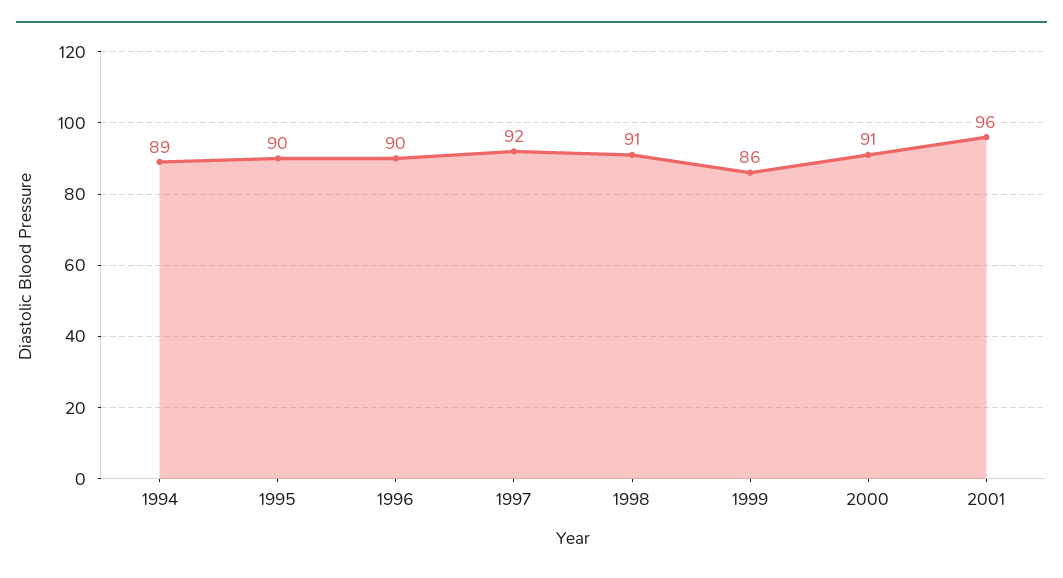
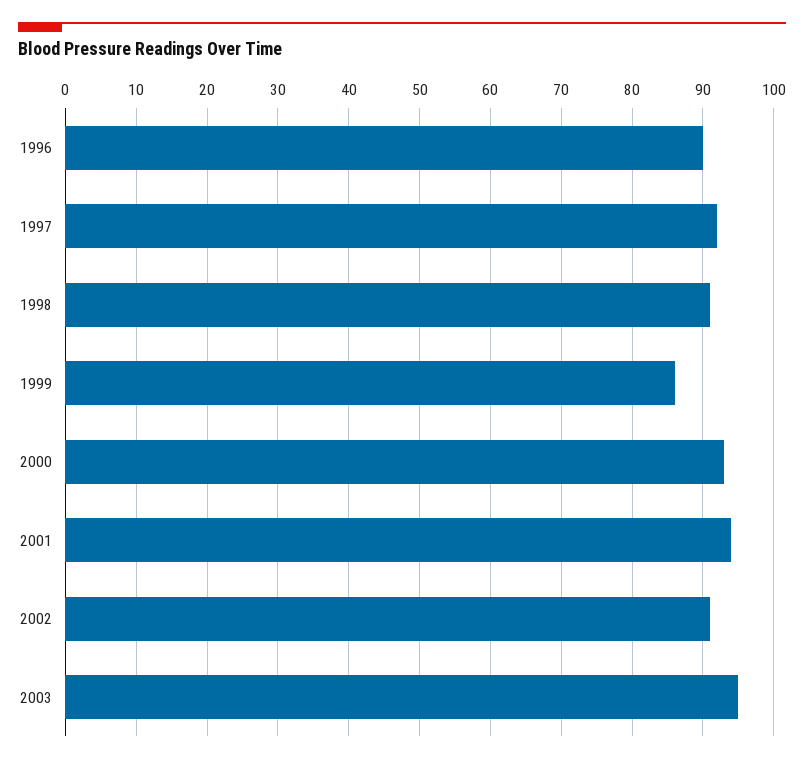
1994: 89 -> none
1995: 90 -> none
2000: 91 -> 93
2001: 96 -> 94
2002: none -> 91
2003: none -> 95

